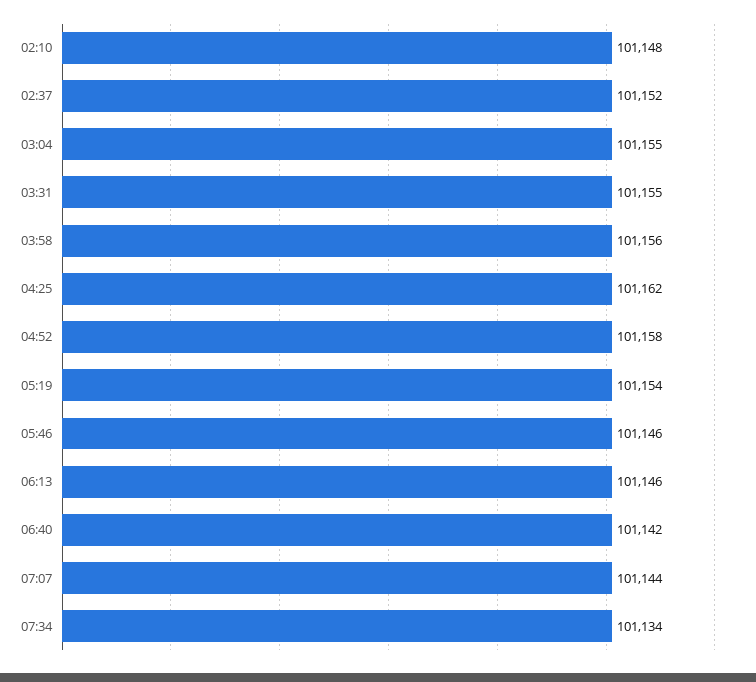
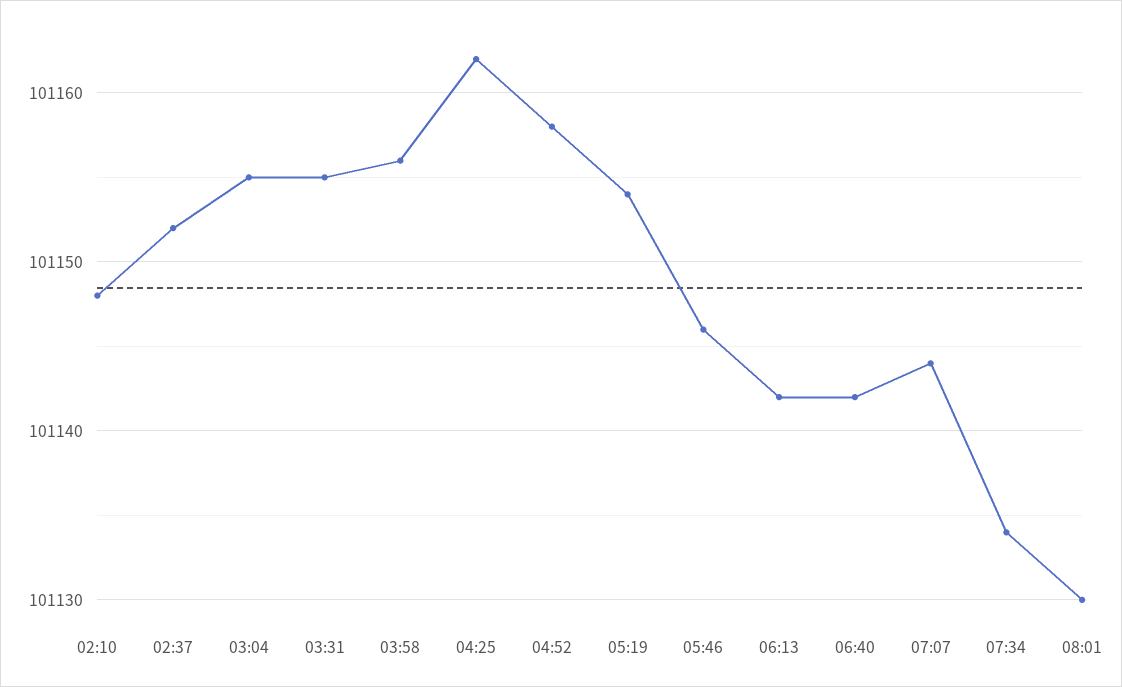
06:13: 101146 -> 101142
08:01: none -> 101130

